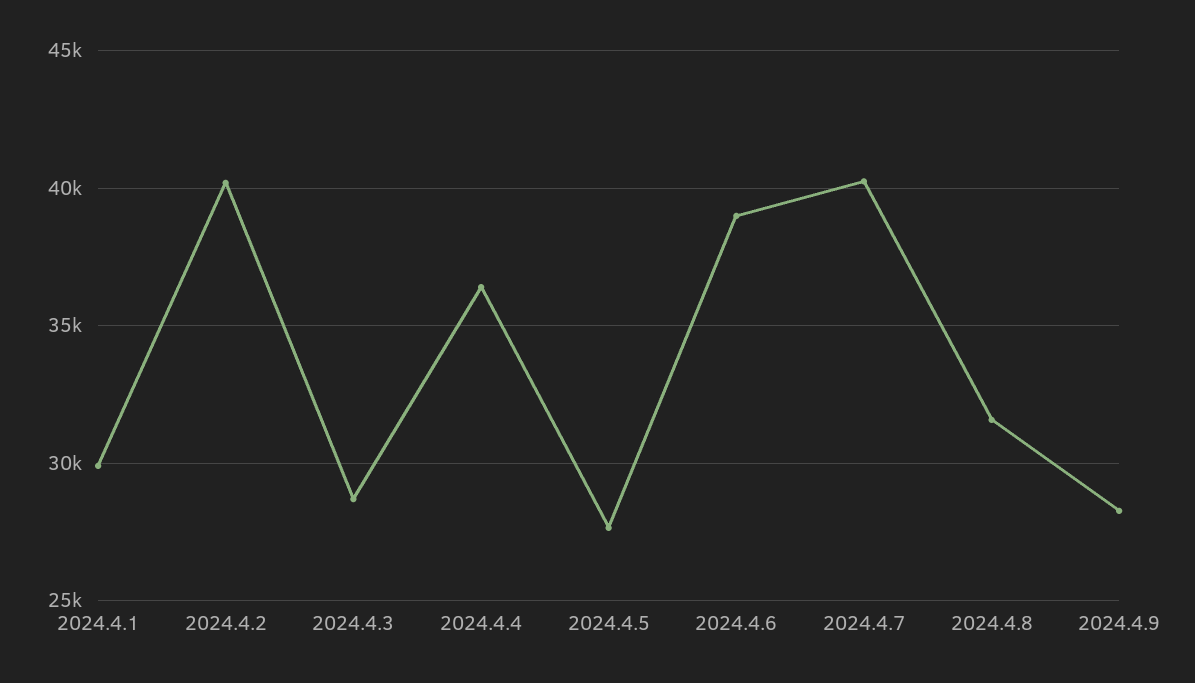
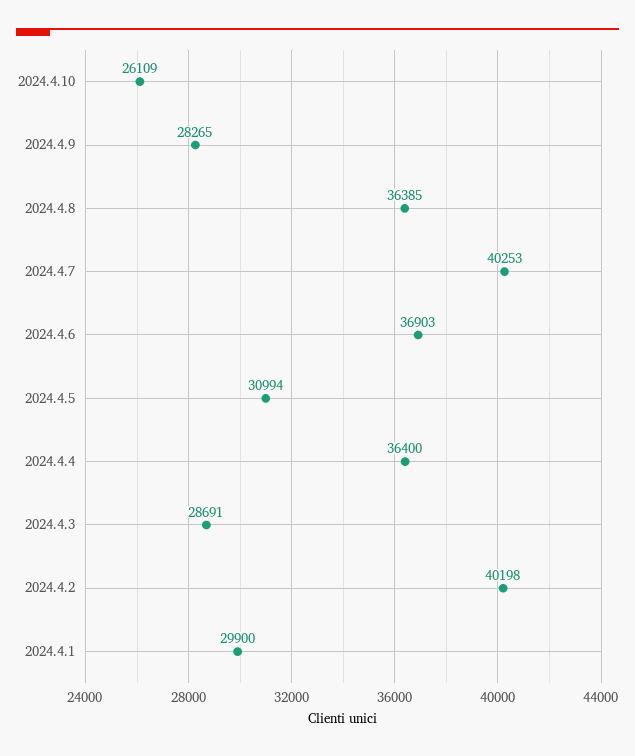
2024.4.5: 27500 -> 30994
2024.4.6: 39000 -> 36903
2024.4.8: 31500 -> 36385
2024.4.10: none -> 26109

